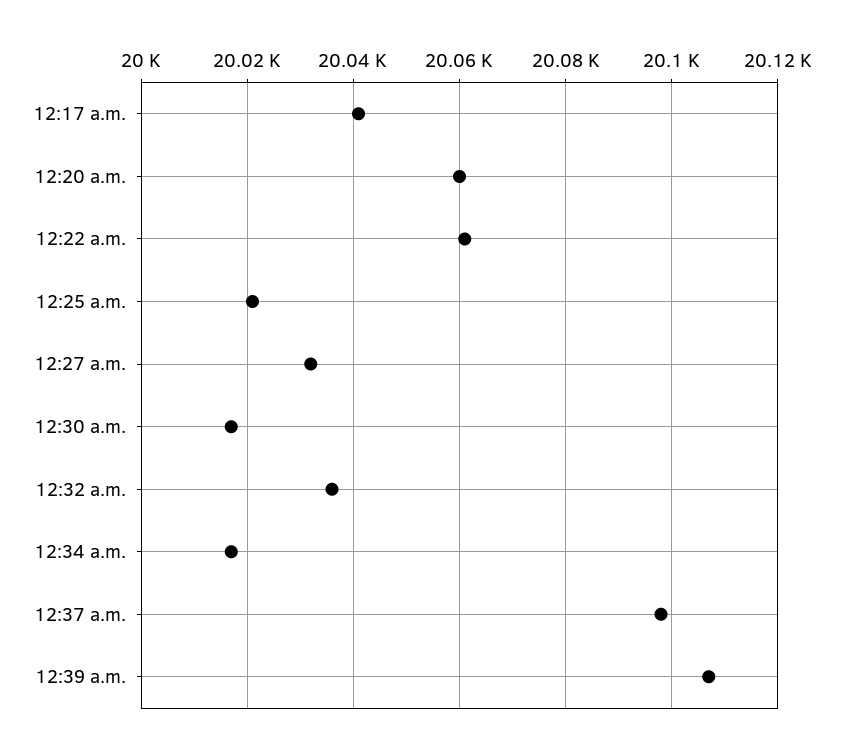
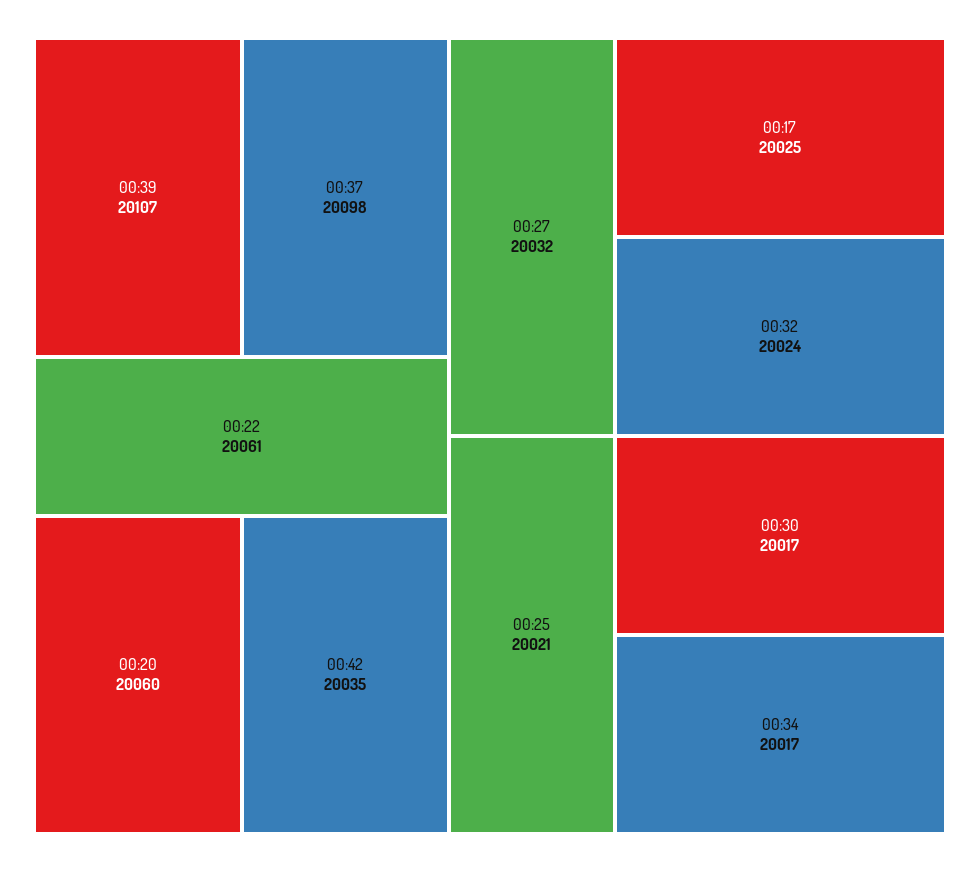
12:17 a.m.: 20040 -> 20025
12:32 a.m.: 20035 -> 20024
00:42: none -> 20035

